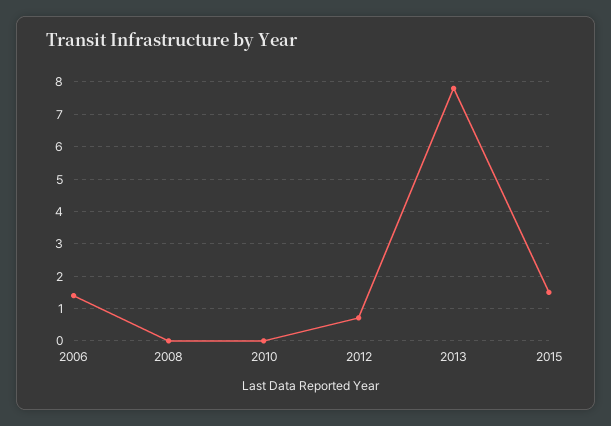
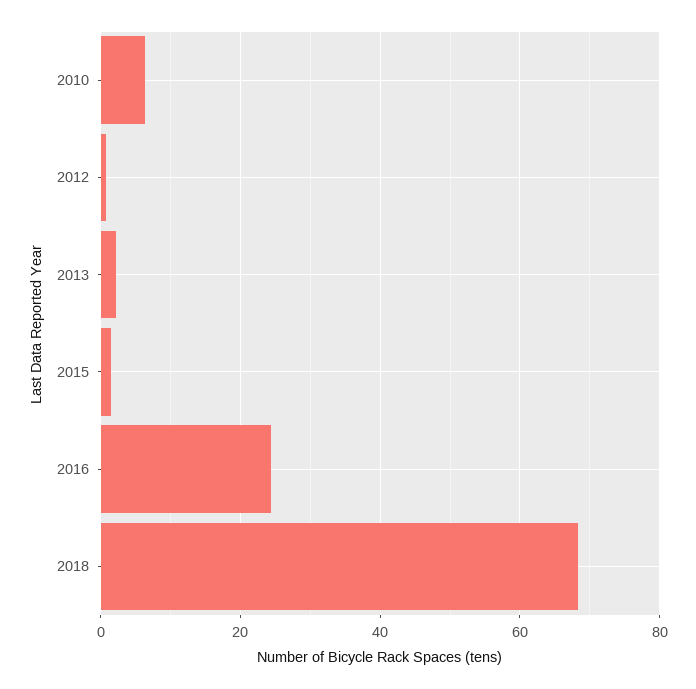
2006: 1.4 -> none
2008: 0 -> none
2010: 0 -> 6
2013: 7.8 -> 2
2016: none -> 24
2018: none -> 68

